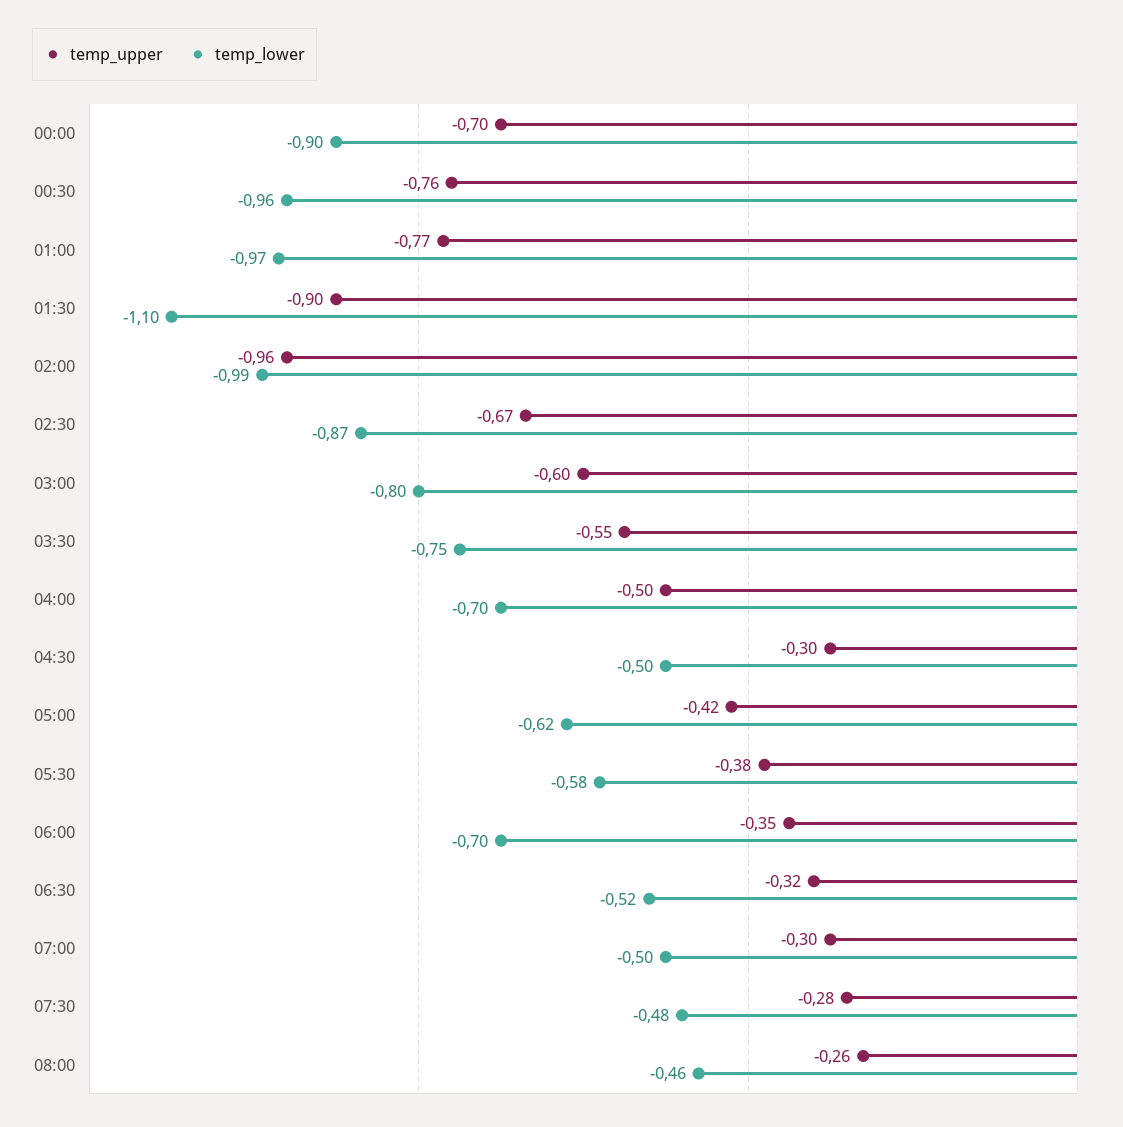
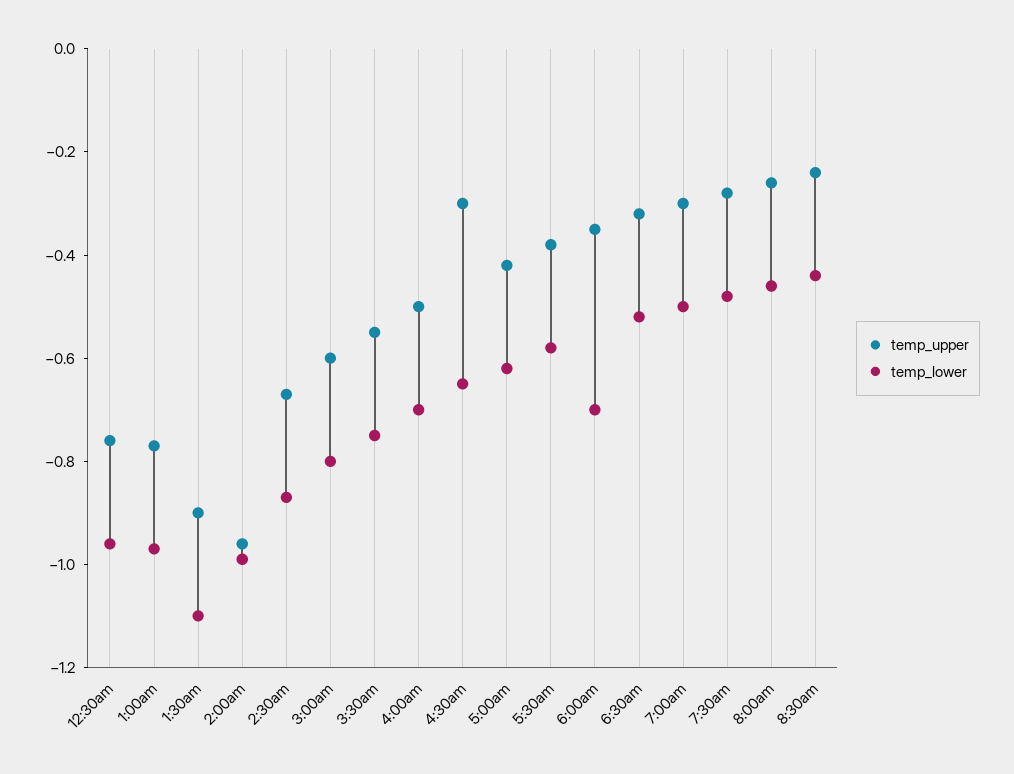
temp_upper, 00:00: -0.7 -> none
temp_lower, 00:00: -0.9 -> none
temp_lower, 04:30: -0.5 -> -0.65
temp_upper, 8:30am: none -> -0.25
temp_lower, 8:30am: none -> -0.45

